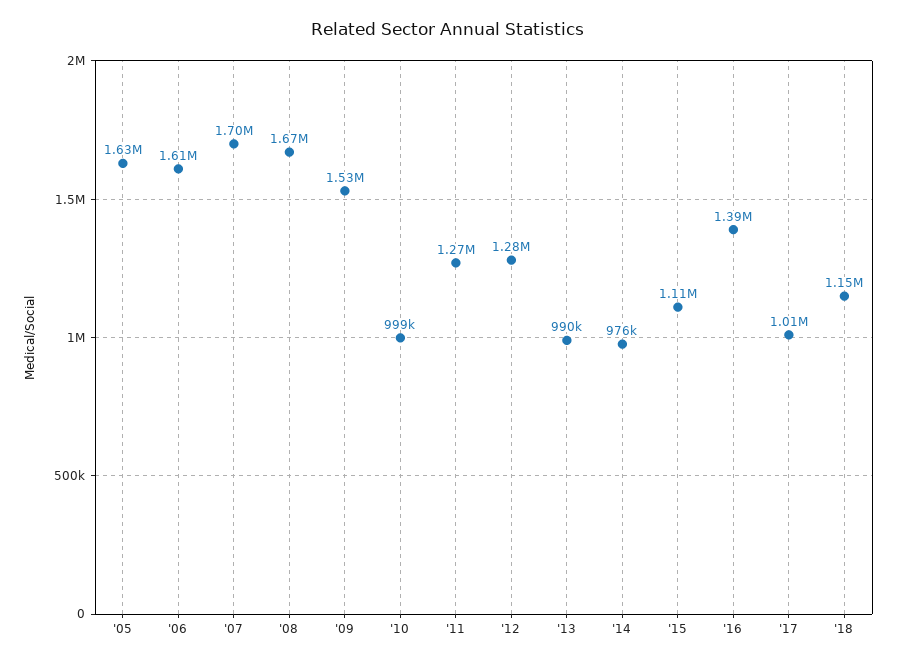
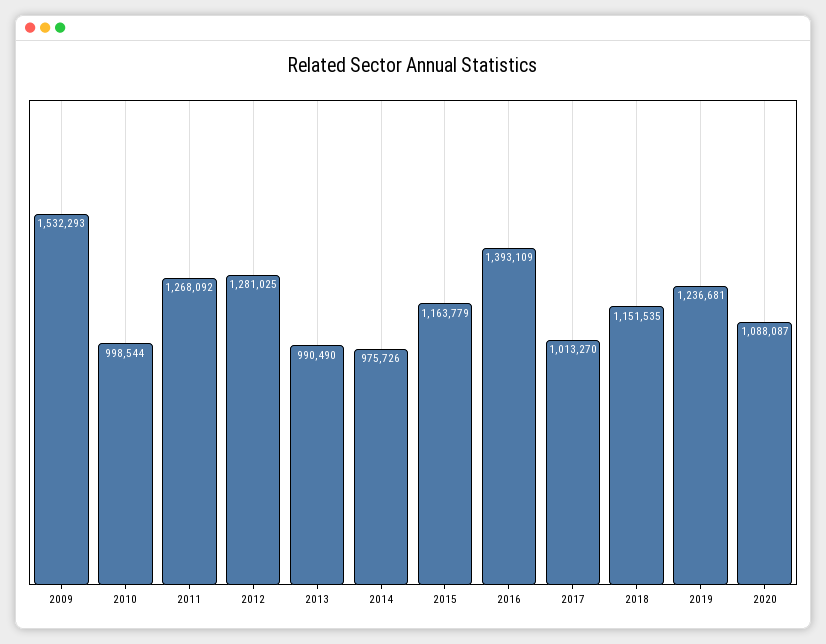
'05: 1630000 -> none
'06: 1610000 -> none
'07: 1700000 -> none
'08: 1670000 -> none
'15: 1110000 -> 1163779
2019: none -> 1236681
2020: none -> 1088087

